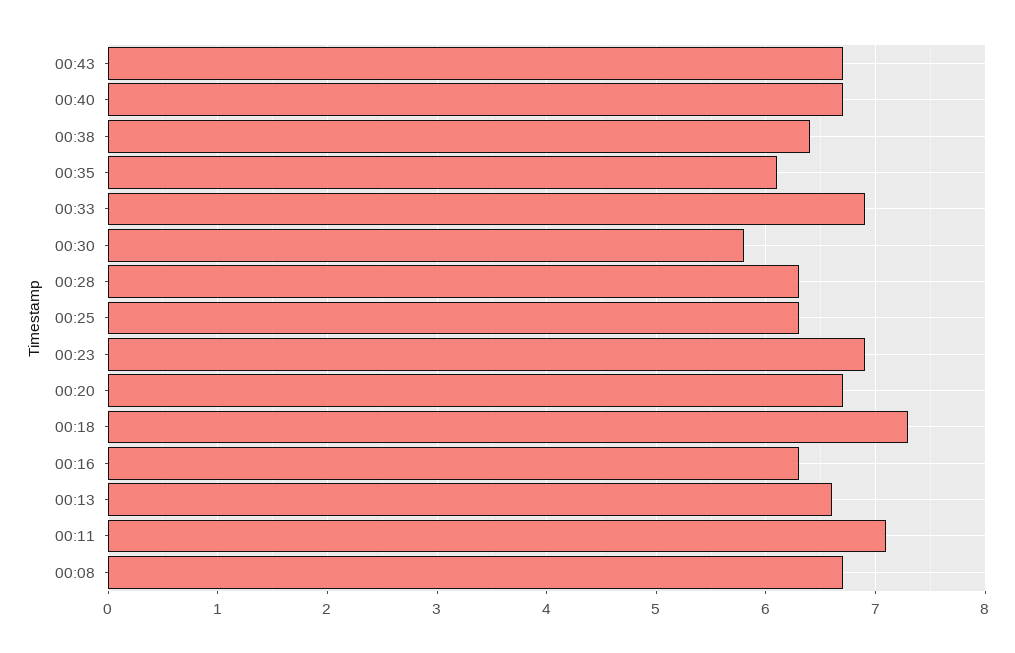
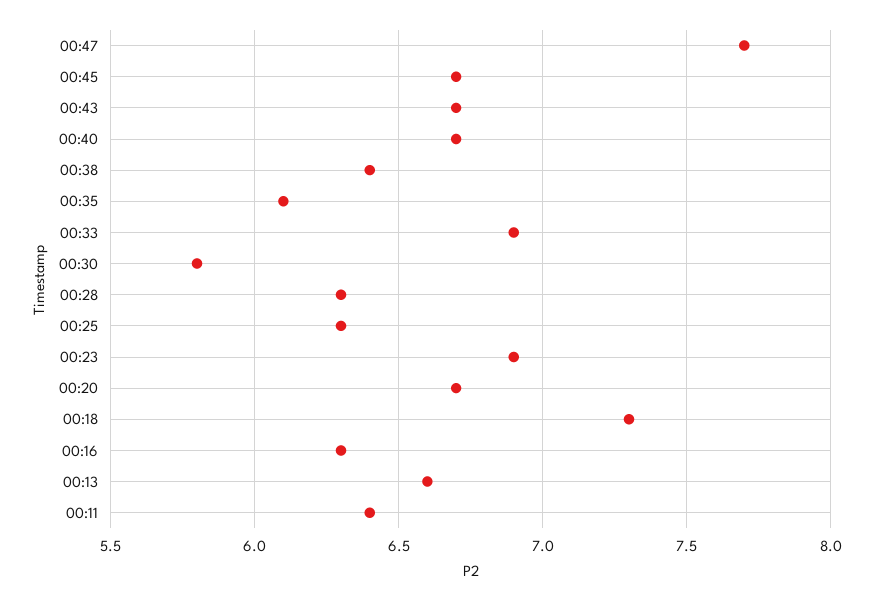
00:11: 7.1 -> 6.4
00:08: 6.7 -> none
00:47: none -> 7.7
00:45: none -> 6.7

